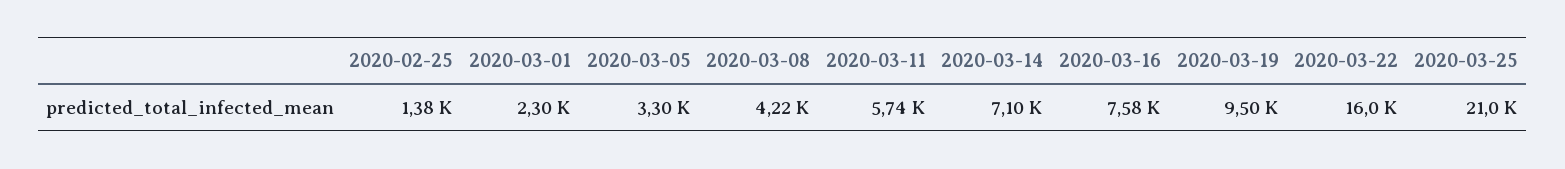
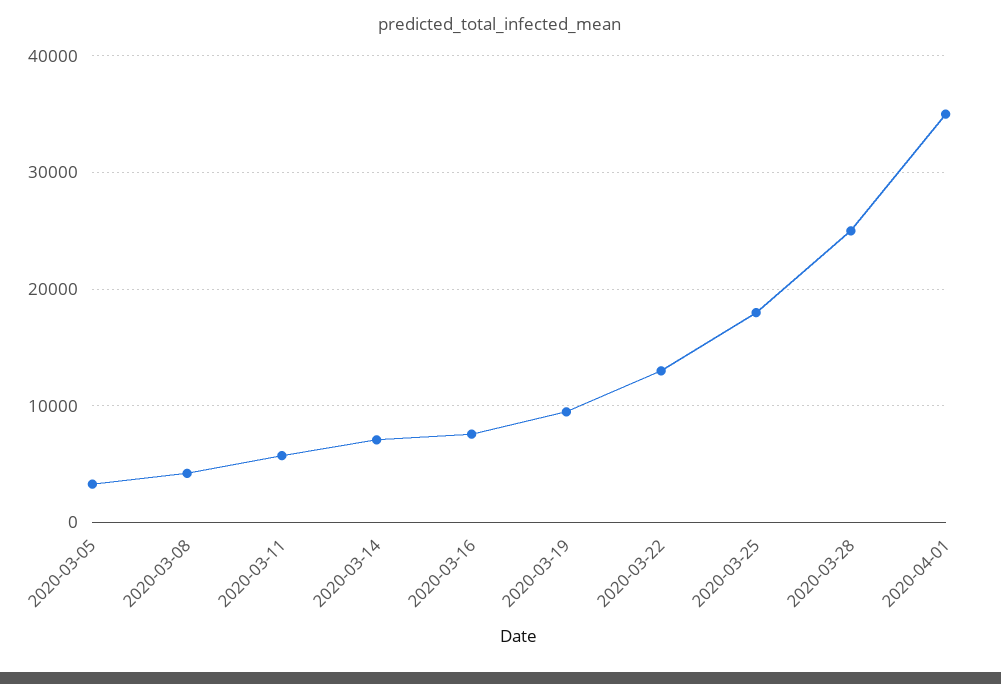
2020-02-25: 1380 -> none
2020-03-01: 2300 -> none
2020-03-22: 16000 -> 13000
2020-03-25: 21000 -> 18000
2020-03-28: none -> 25000
2020-04-01: none -> 35000

